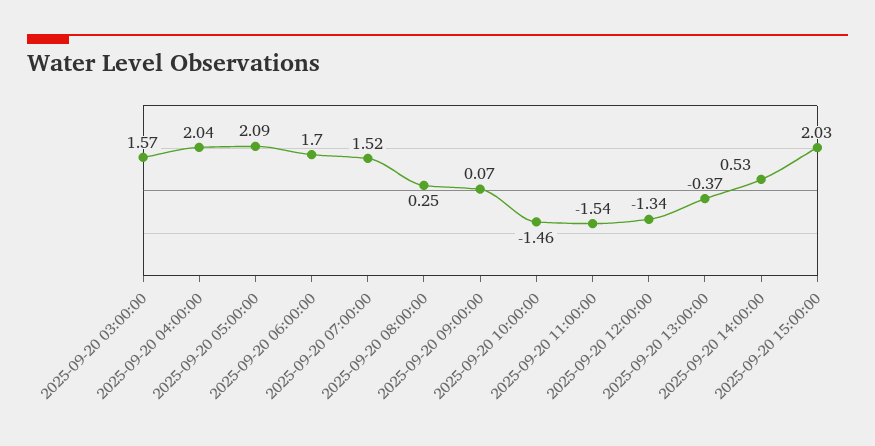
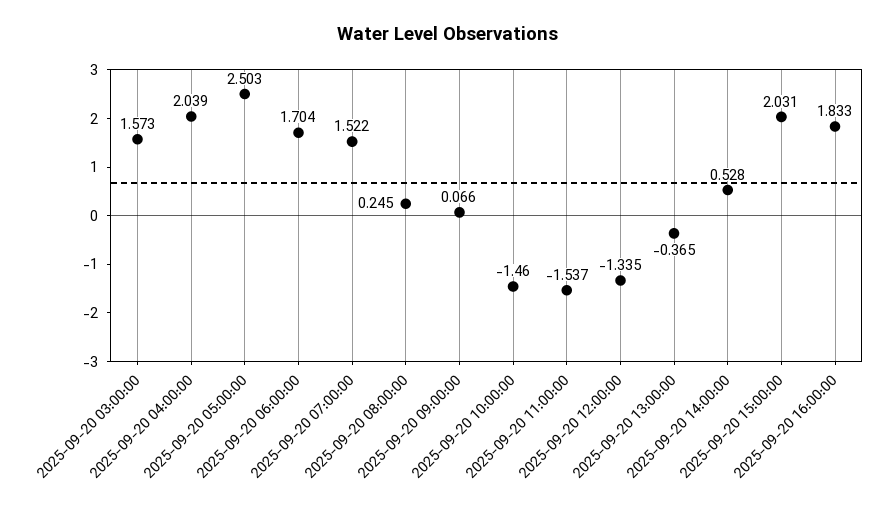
2025-09-20 05:00:00: 2.09 -> 2.503
2025-09-20 16:00:00: none -> 1.833

